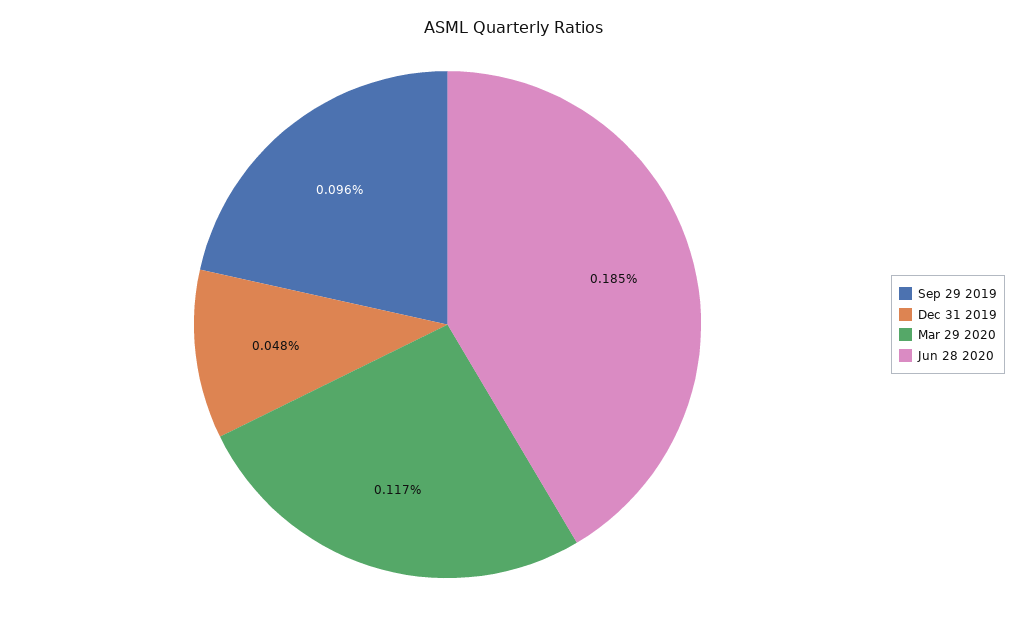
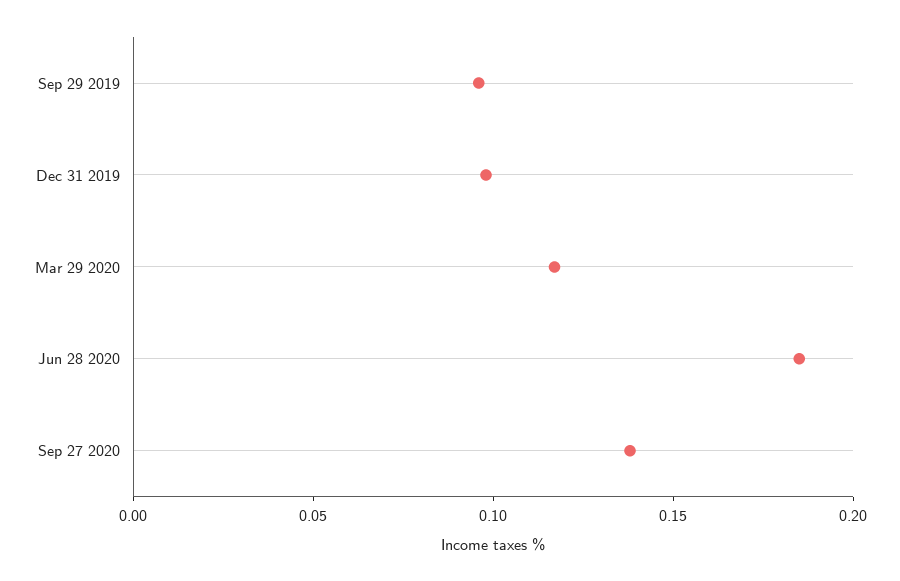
Dec 31 2019: 0.048 -> 0.1
Sep 27 2020: none -> 0.14

